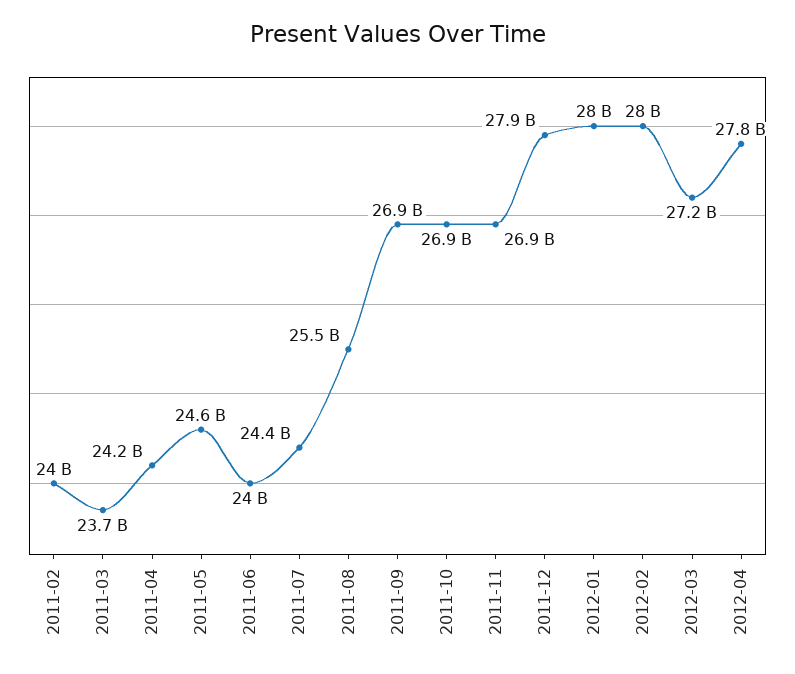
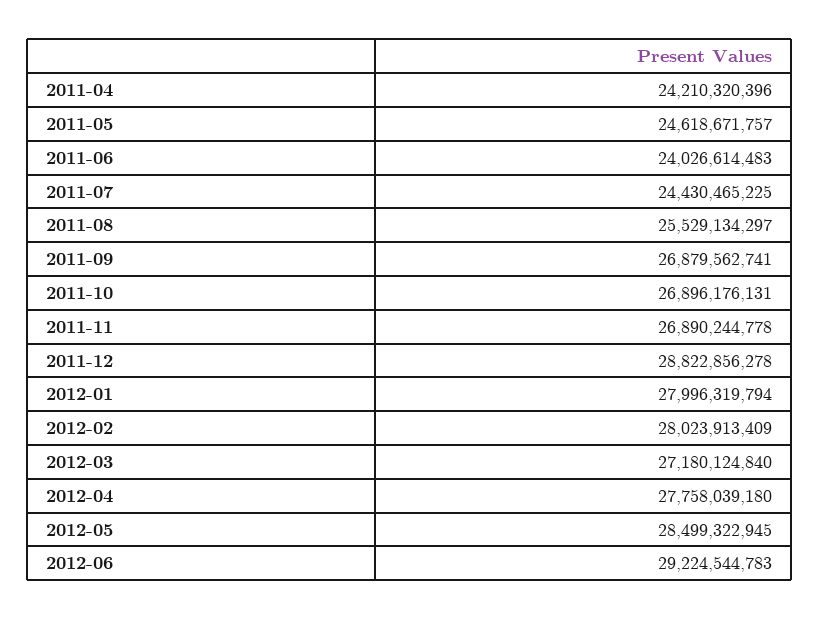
2011-02: 24000000000 -> none
2011-03: 23700000000 -> none
2011-12: 27900000000 -> 28822856278
2012-05: none -> 28499322945
2012-06: none -> 29224544783

